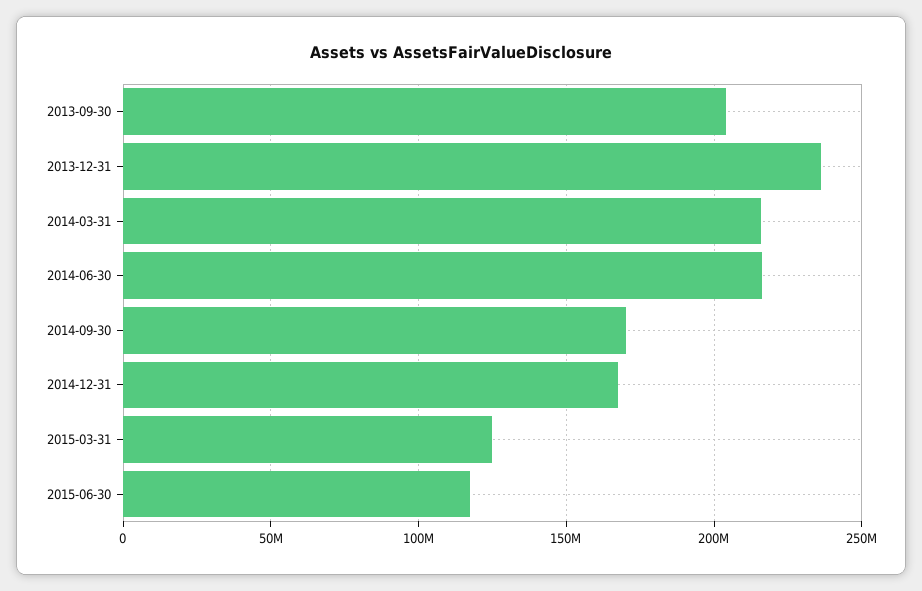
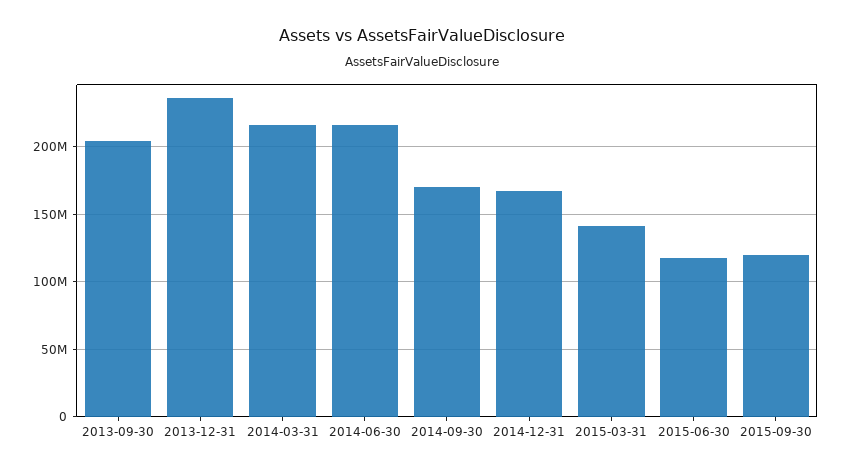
2015-03-31: 125000000 -> 140000000
2015-09-30: none -> 120000000

